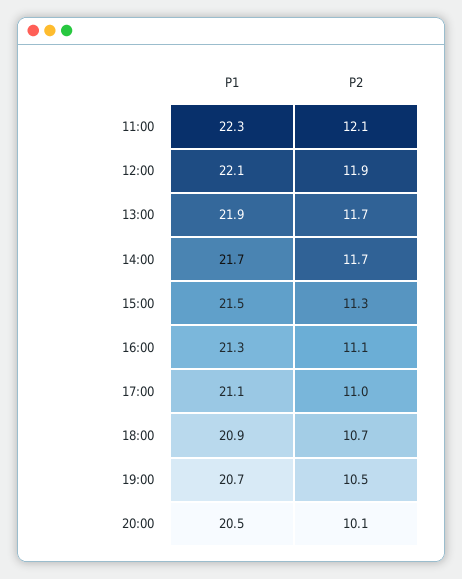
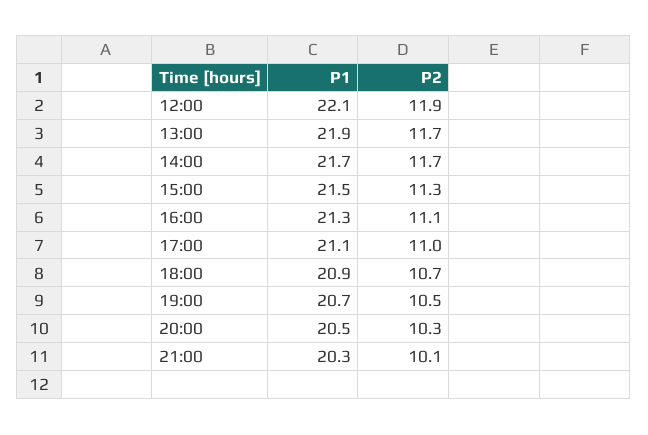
P1, 11:00: 22.3 -> none
P2, 11:00: 12.1 -> none
P2, 20:00: 10.1 -> 10.3
P1, 21:00: none -> 20.3
P2, 21:00: none -> 10.1

